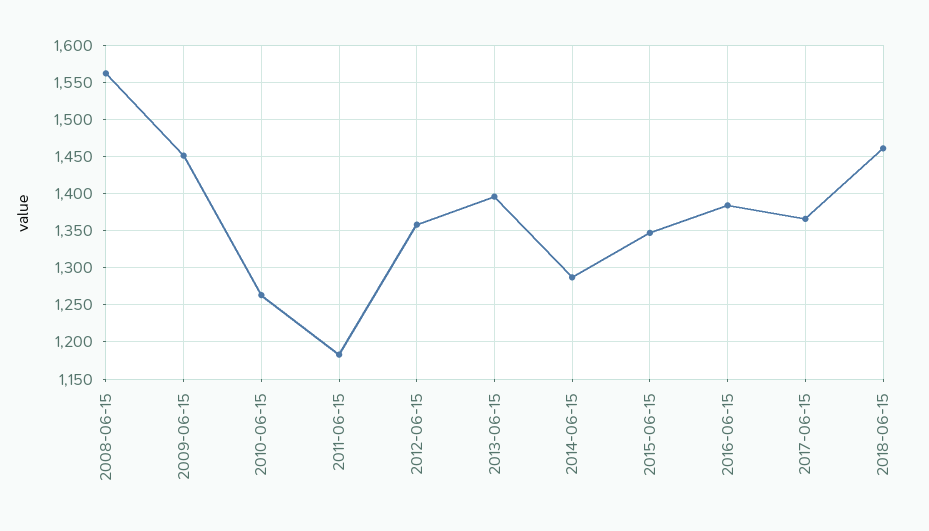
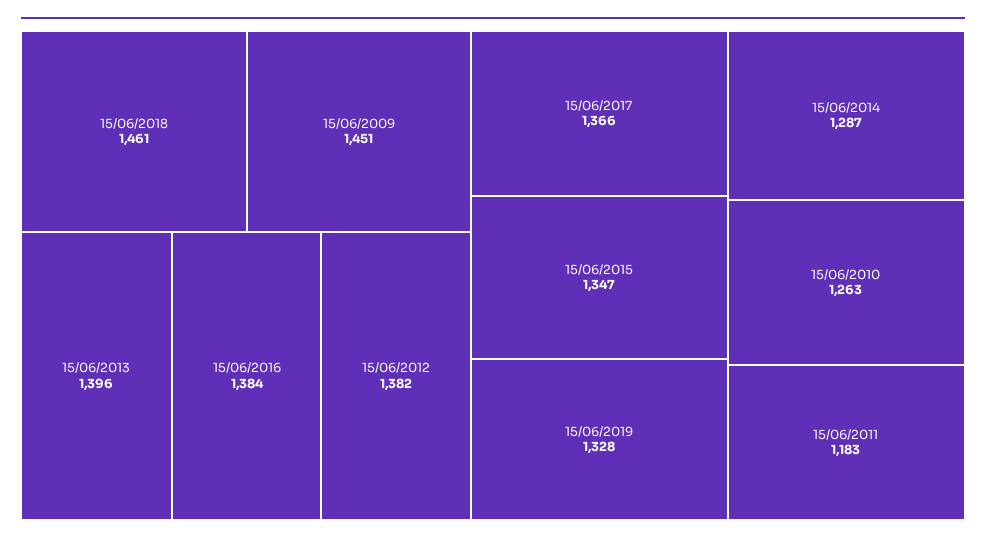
2008-06-15: 1560 -> none
2012-06-15: 1360 -> 1382
15/06/2019: none -> 1328

